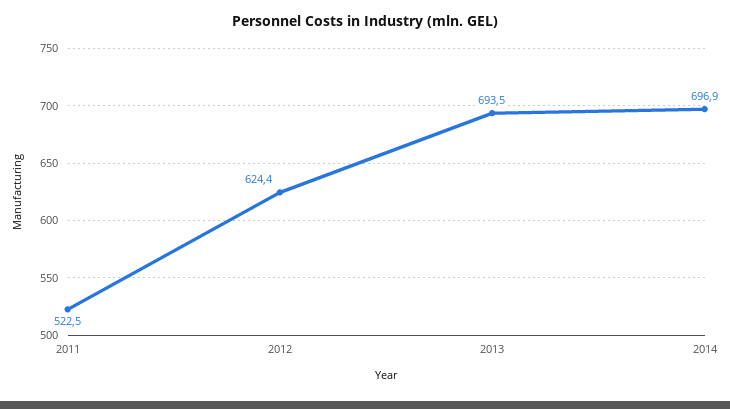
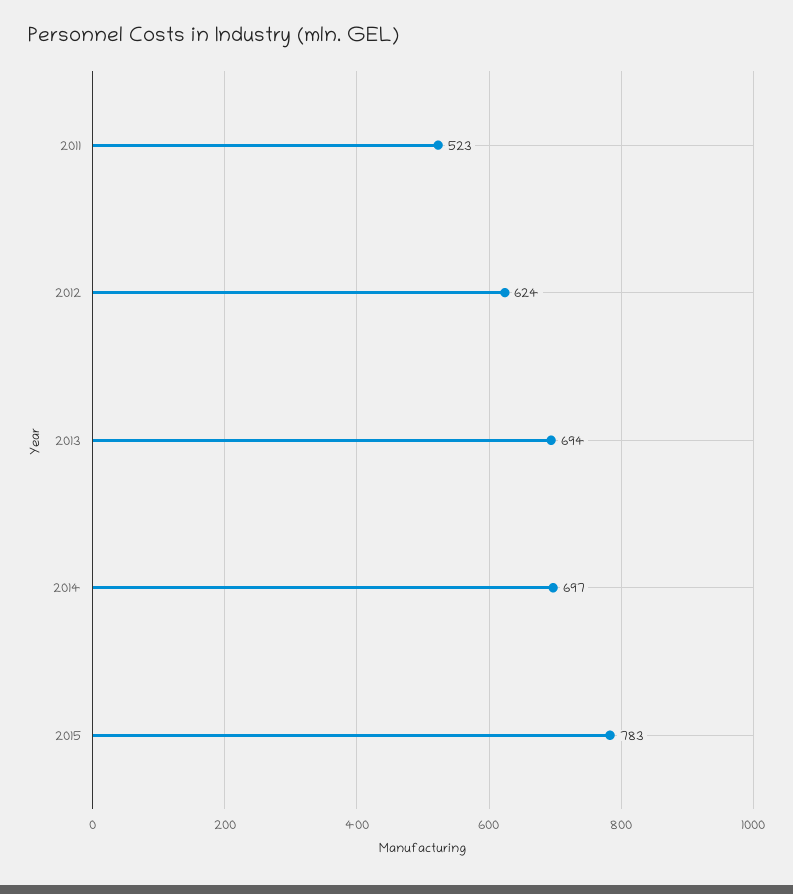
2015: none -> 783

